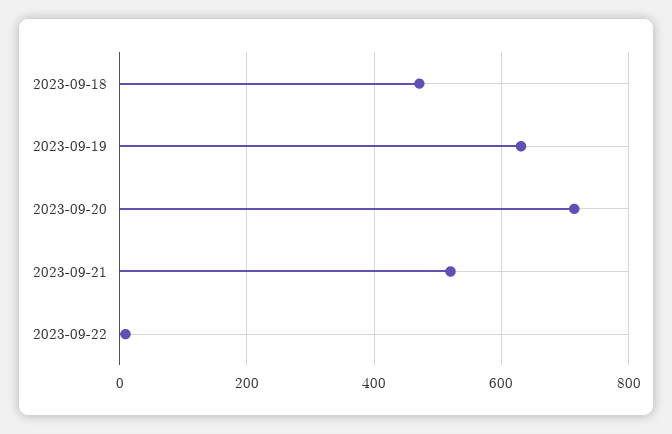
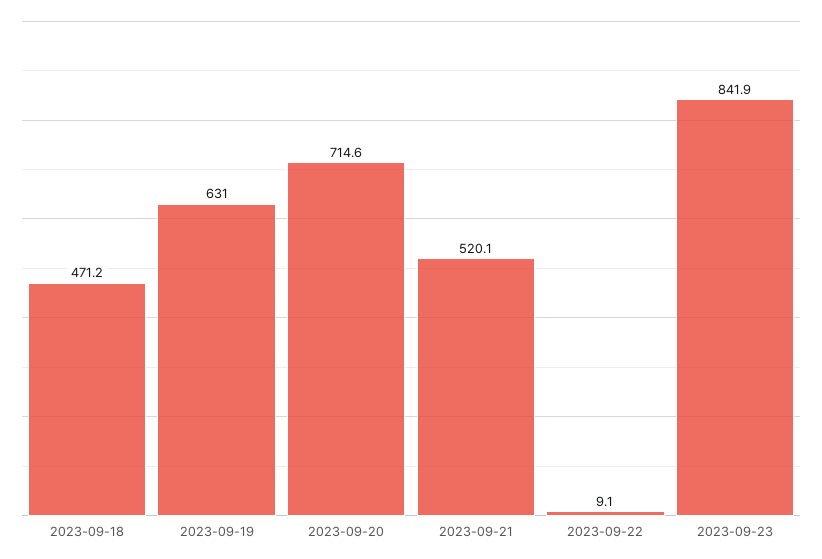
2023-09-23: none -> 841.9

